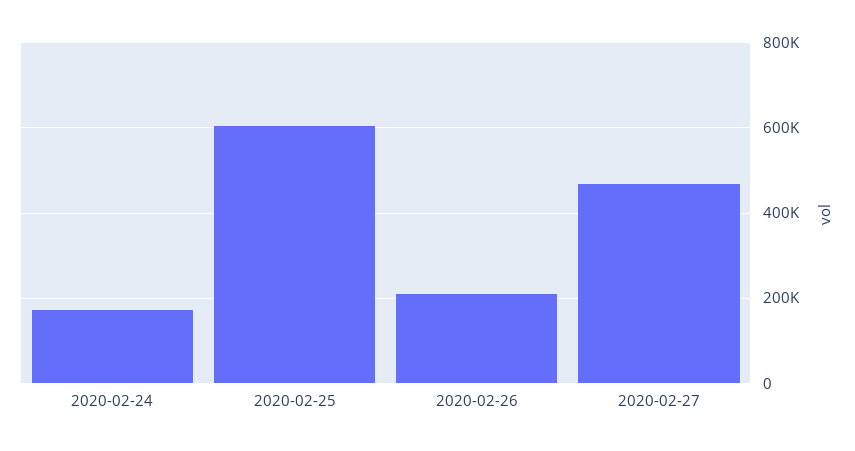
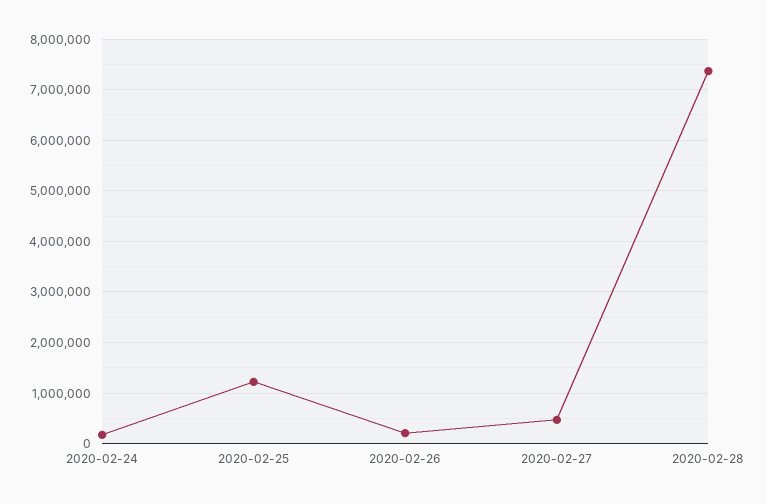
2020-02-25: 600000 -> 1200000
2020-02-28: none -> 7400000

